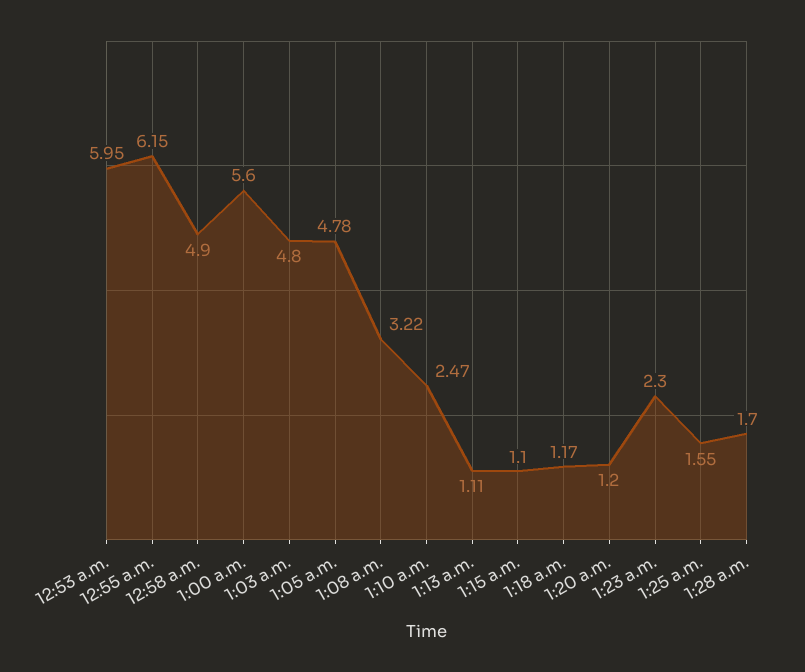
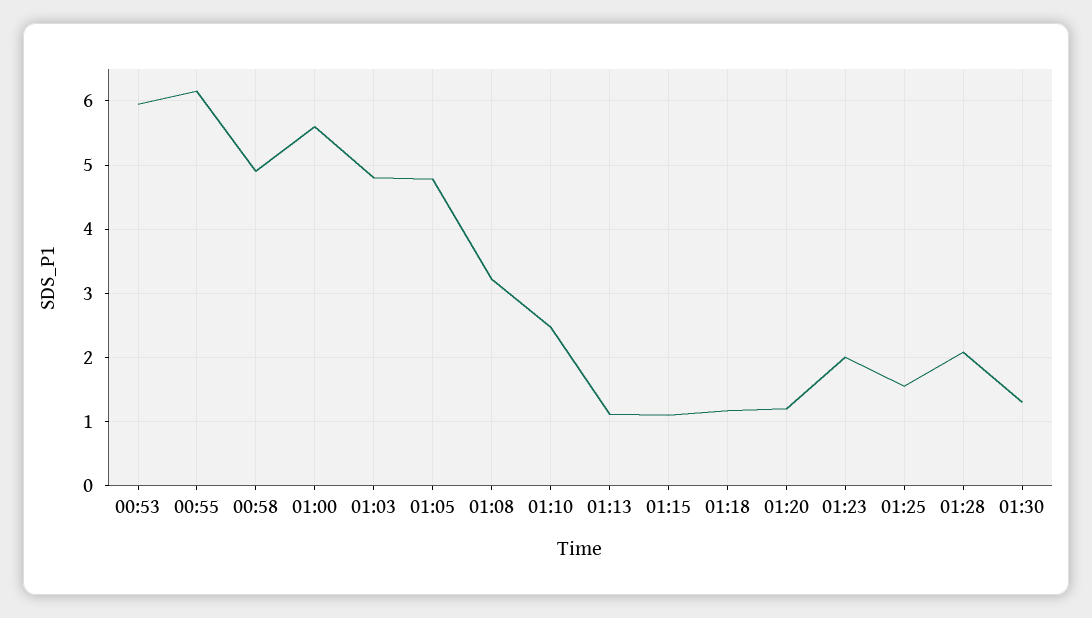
1:23 a.m.: 2.3 -> 2
1:28 a.m.: 1.7 -> 2.1
01:30: none -> 1.3

